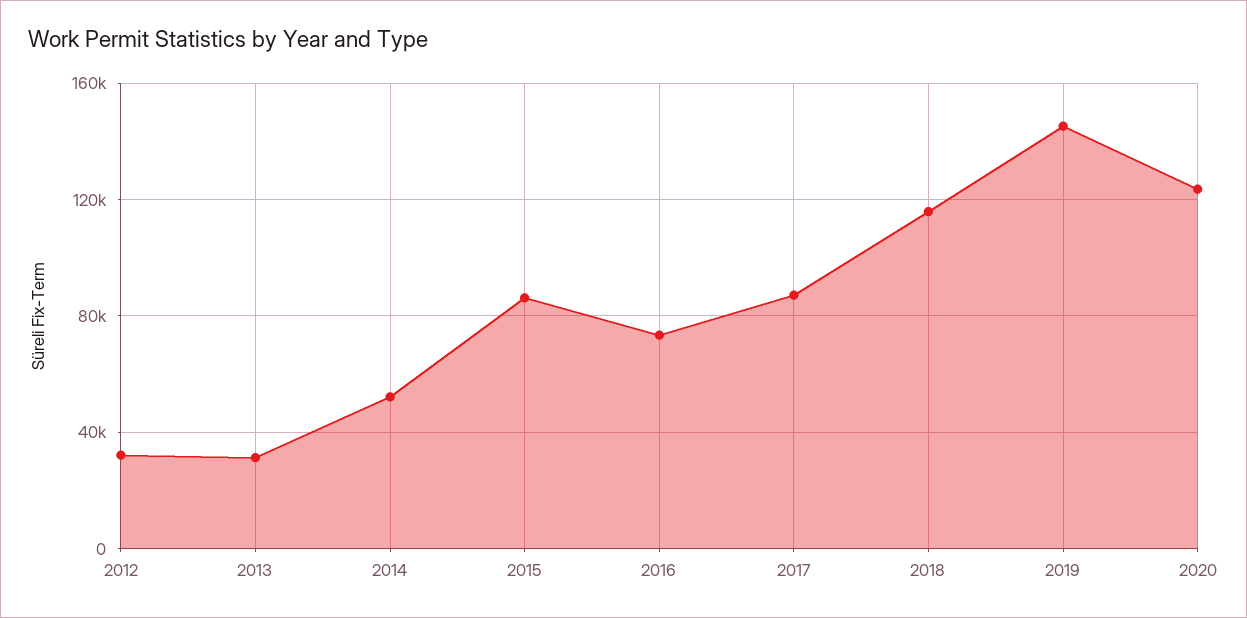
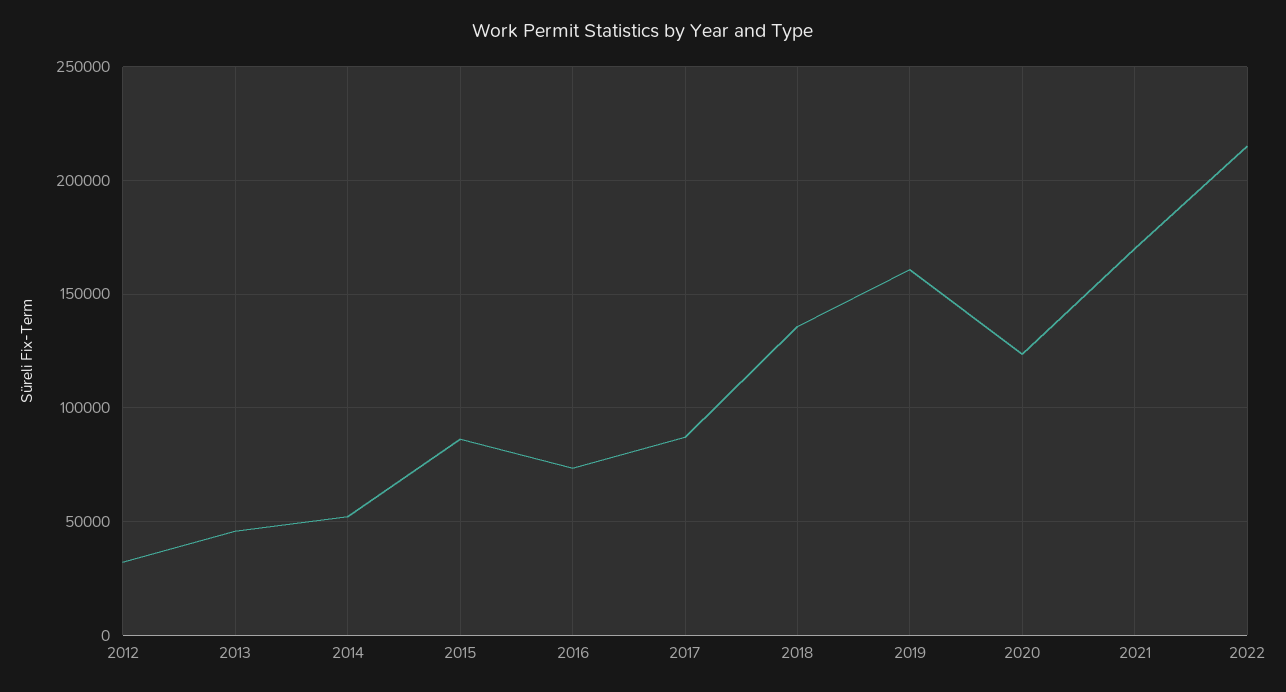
2013: 30000 -> 45000
2018: 115000 -> 135000
2019: 145000 -> 160000
2021: none -> 170000
2022: none -> 215000

